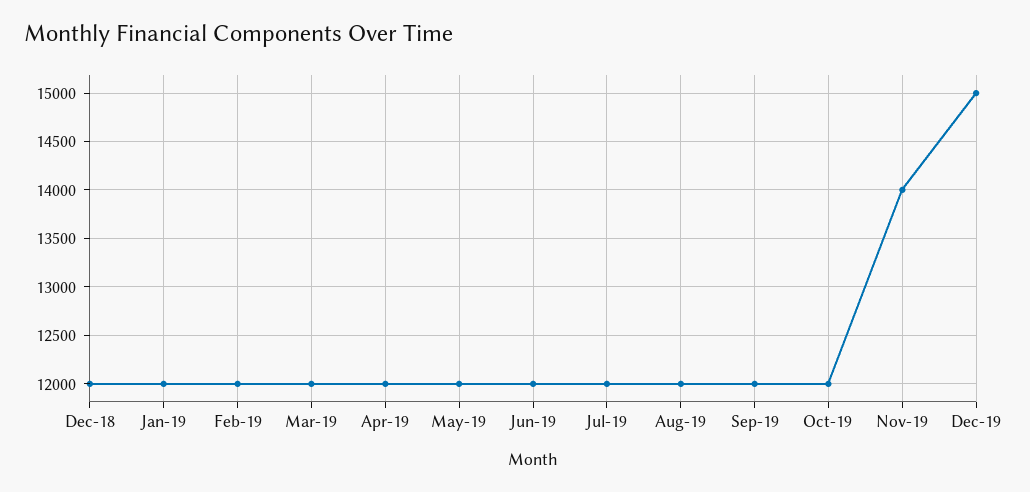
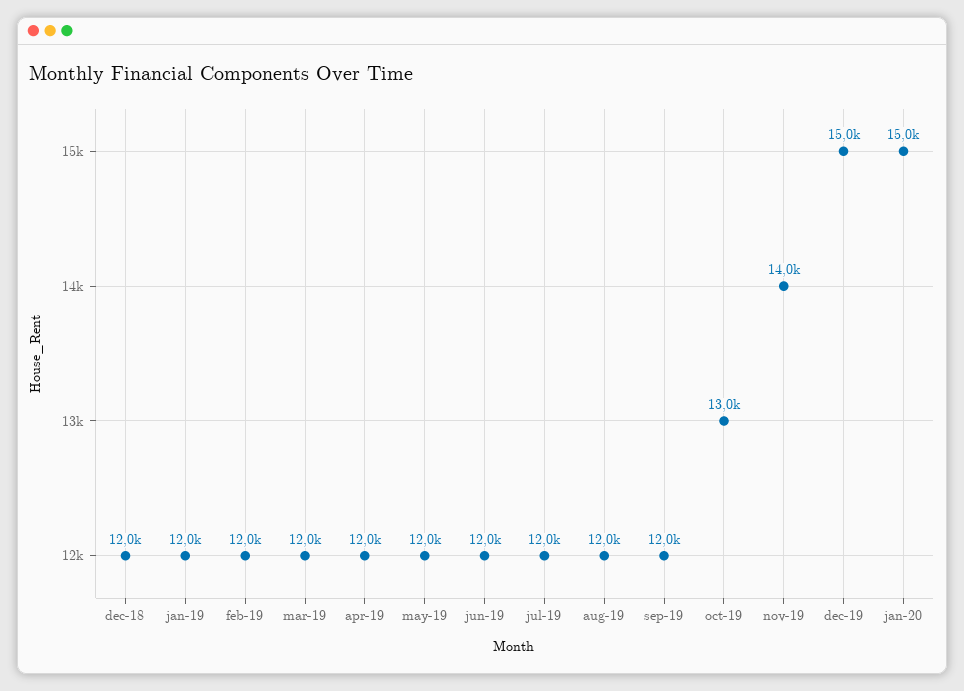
Oct-19: 12000 -> 13000
jan-20: none -> 15000

